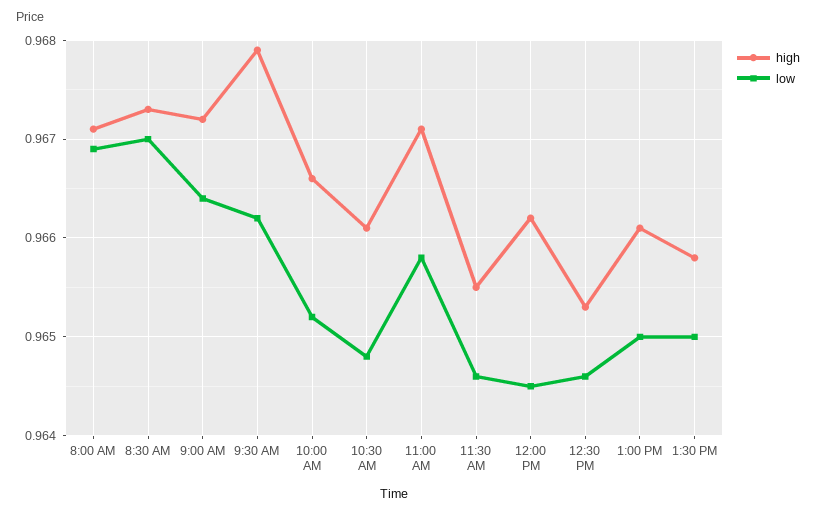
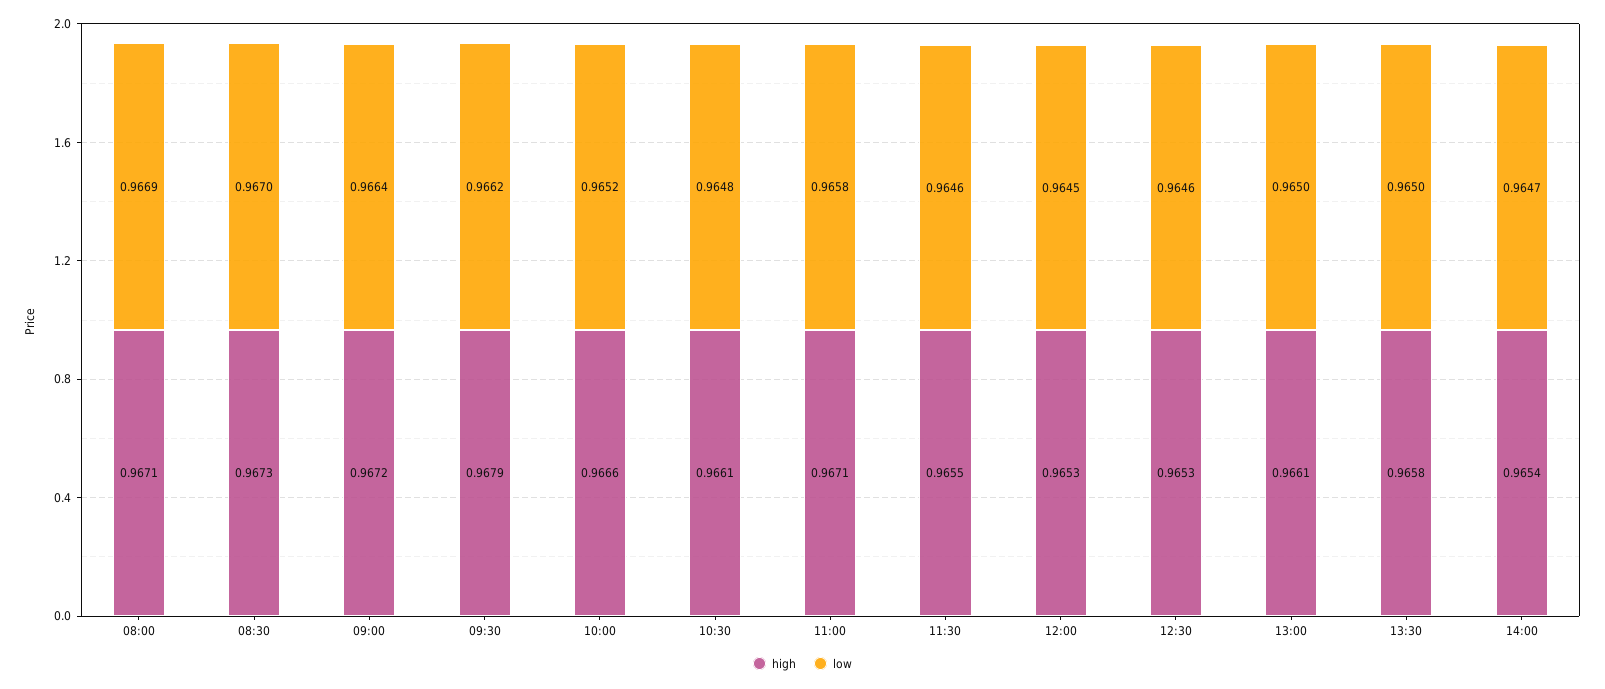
high, 12:00 PM: 0.9662 -> 0.9653
high, 14:00: none -> 0.9654
low, 14:00: none -> 0.9647

